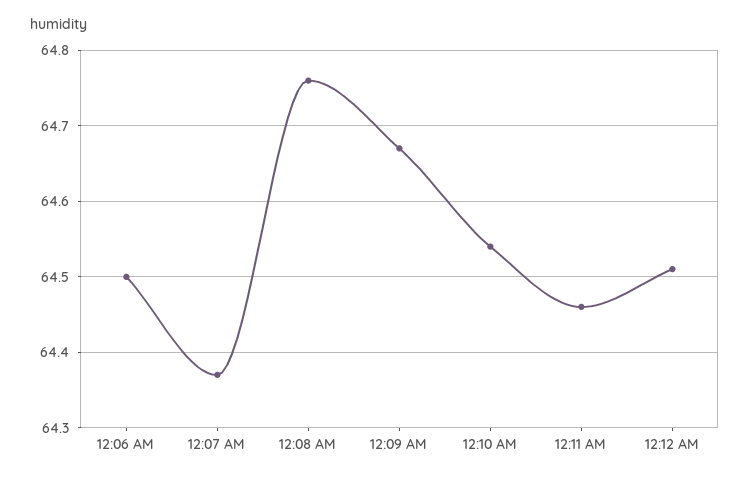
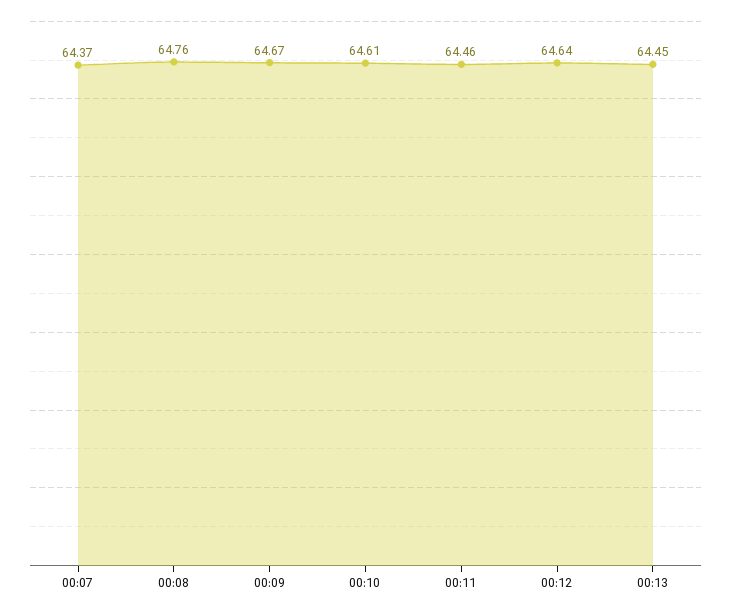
12:06 AM: 64.5 -> none
12:10 AM: 64.54 -> 64.61
12:12 AM: 64.51 -> 64.64
00:13: none -> 64.45

